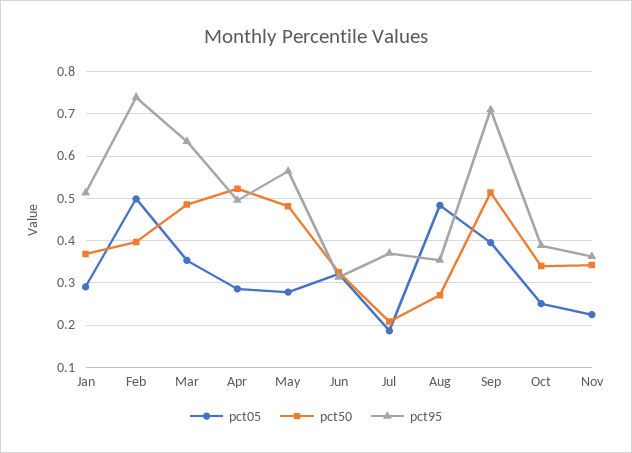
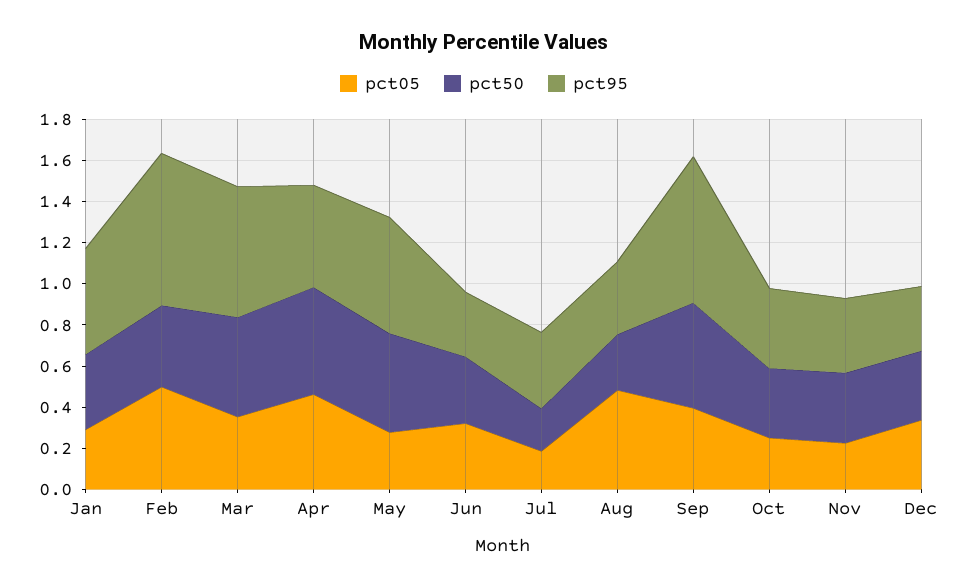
pct05, Apr: 0.28 -> 0.45
pct05, Dec: none -> 0.35
pct50, Dec: none -> 0.35
pct95, Dec: none -> 0.3

